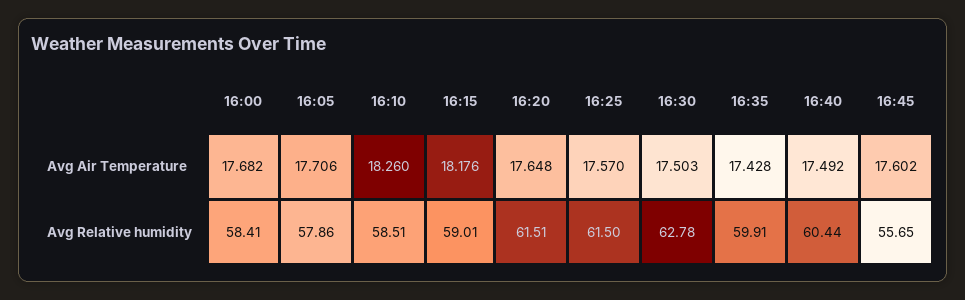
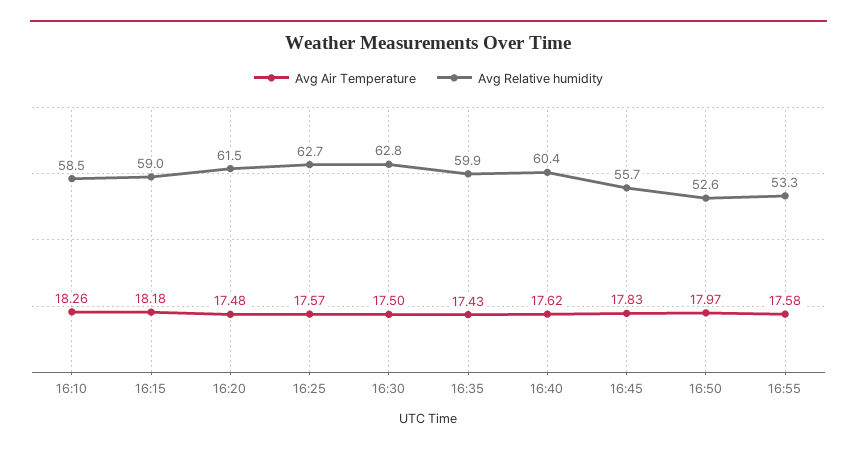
Avg Air Temperature, 16:00: 17.682 -> none
Avg Air Temperature, 16:05: 17.706 -> none
Avg Air Temperature, 16:20: 17.648 -> 17.48
Avg Air Temperature, 16:40: 17.492 -> 17.62
Avg Air Temperature, 16:45: 17.602 -> 17.83
Avg Relative humidity, 16:00: 58.41 -> none
Avg Relative humidity, 16:05: 57.86 -> none
Avg Relative humidity, 16:25: 61.5 -> 62.7
Avg Air Temperature, 16:50: none -> 17.97
Avg Relative humidity, 16:50: none -> 52.6
Avg Air Temperature, 16:55: none -> 17.58
Avg Relative humidity, 16:55: none -> 53.3

